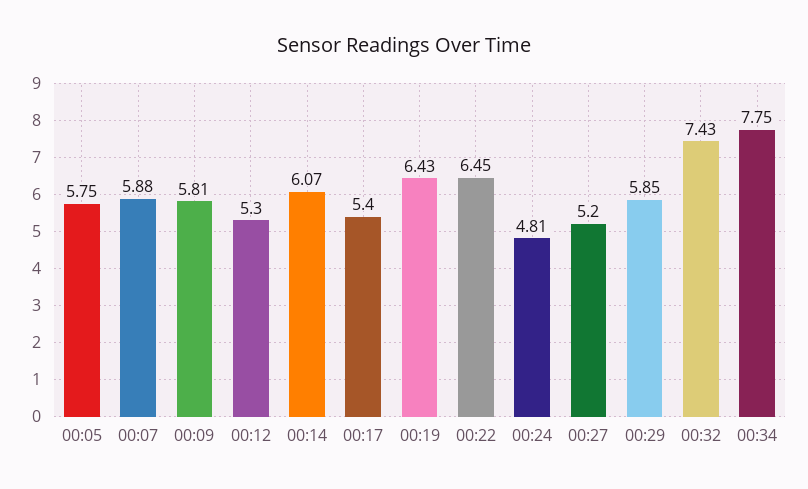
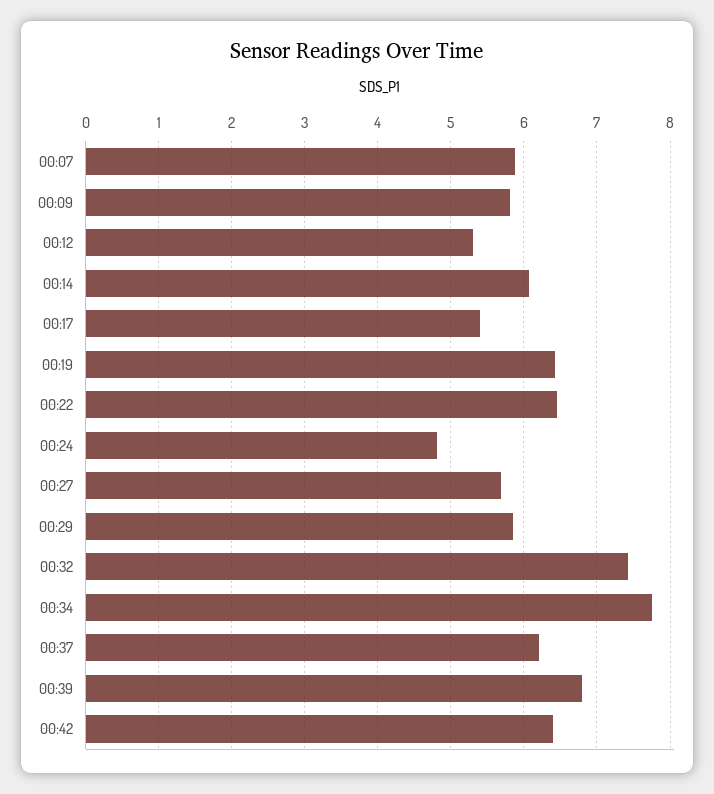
00:05: 5.75 -> none
00:27: 5.2 -> 5.7
00:37: none -> 6.2
00:39: none -> 6.8
00:42: none -> 6.4

